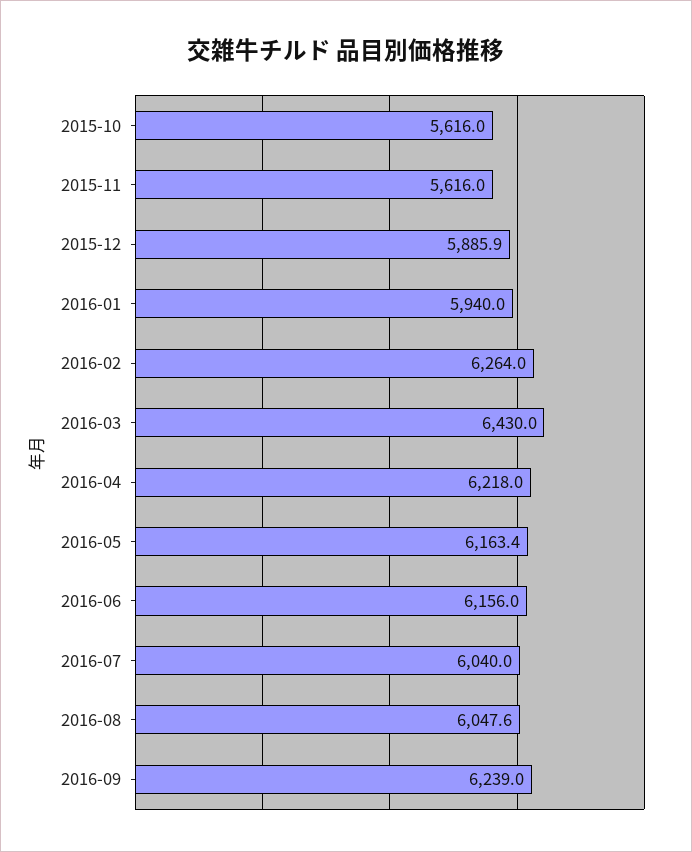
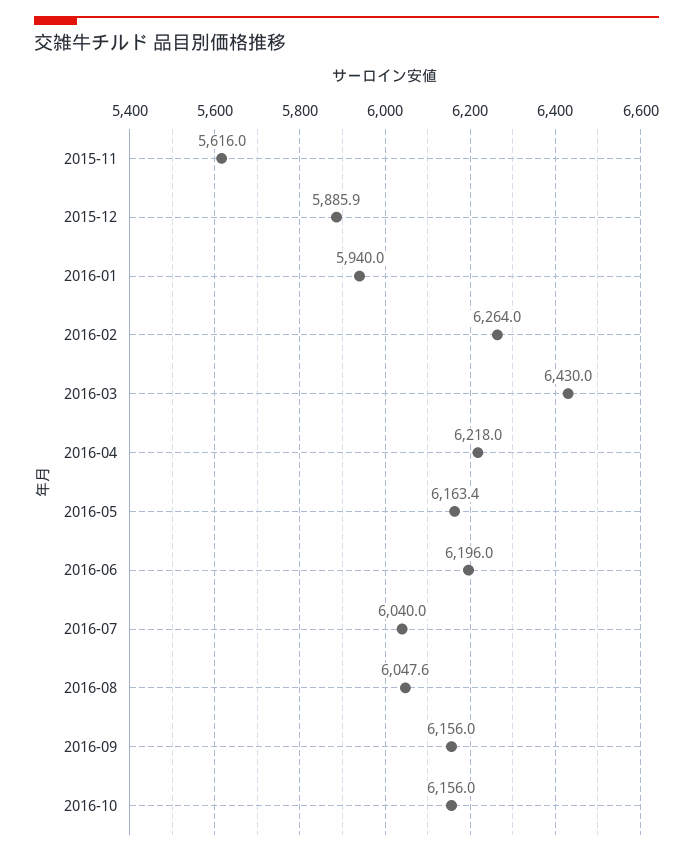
2015-10: 5616 -> none
2016-06: 6156 -> 6196
2016-09: 6239 -> 6156
2016-10: none -> 6156

